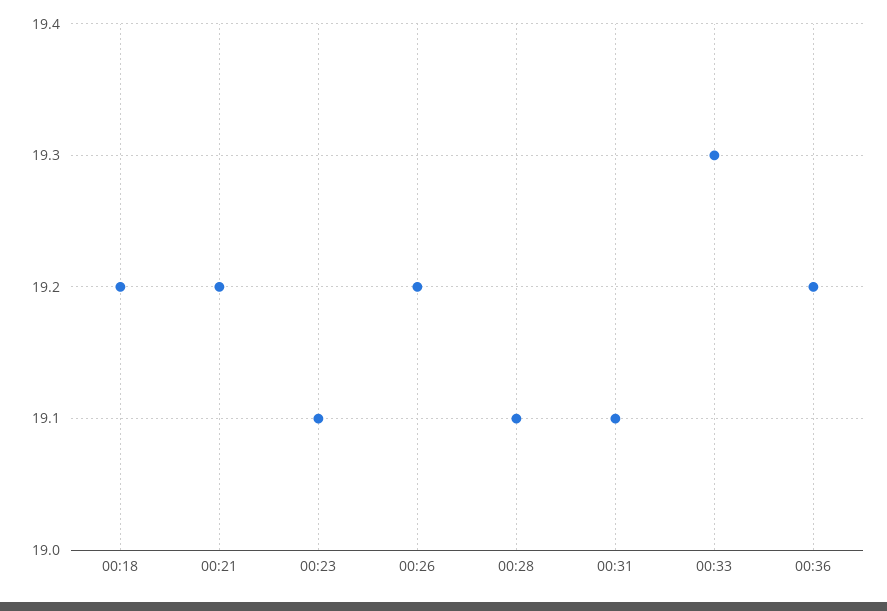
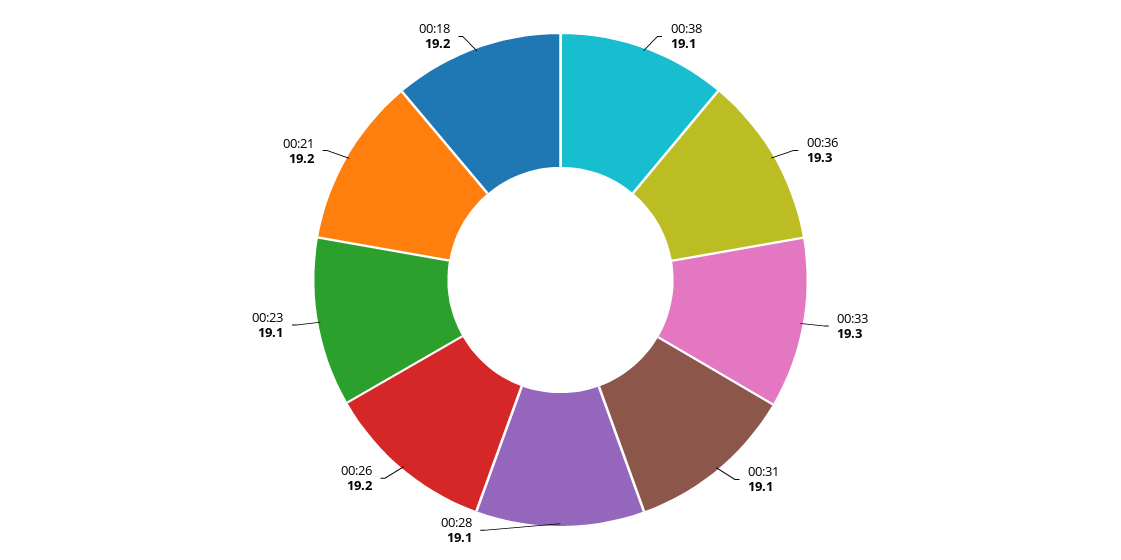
00:36: 19.2 -> 19.3
00:38: none -> 19.1

